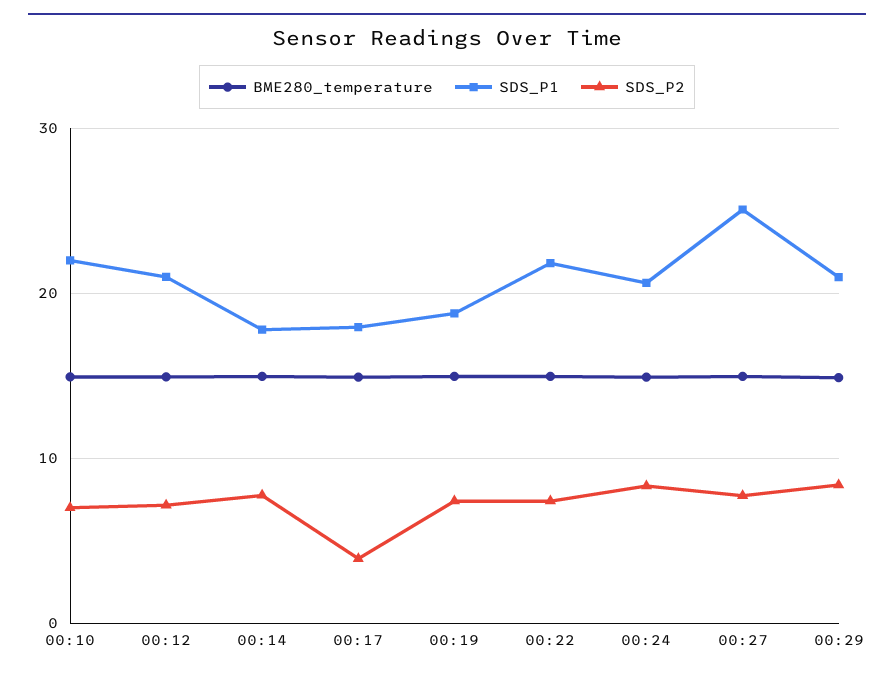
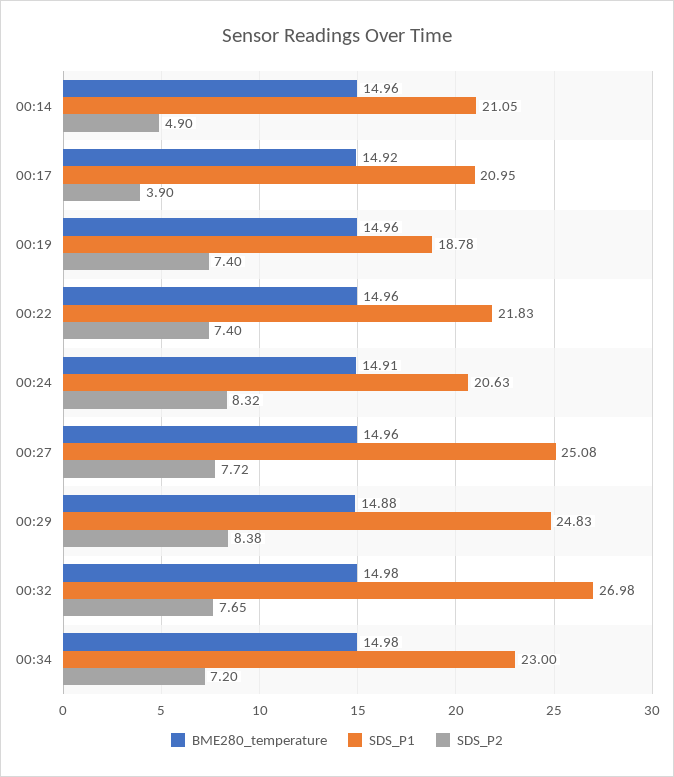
BME280_temperature, 00:10: 15 -> none
SDS_P1, 00:10: 22 -> none
SDS_P2, 00:10: 7 -> none
BME280_temperature, 00:12: 15 -> none
SDS_P1, 00:12: 21 -> none
SDS_P2, 00:12: 7 -> none
SDS_P1, 00:14: 18 -> 21.05
SDS_P2, 00:14: 8 -> 4.9
SDS_P1, 00:17: 18 -> 20.95
SDS_P1, 00:29: 21 -> 24.83
BME280_temperature, 00:32: none -> 14.98
SDS_P1, 00:32: none -> 26.98
SDS_P2, 00:32: none -> 7.65
BME280_temperature, 00:34: none -> 14.98
SDS_P1, 00:34: none -> 23
SDS_P2, 00:34: none -> 7.2

